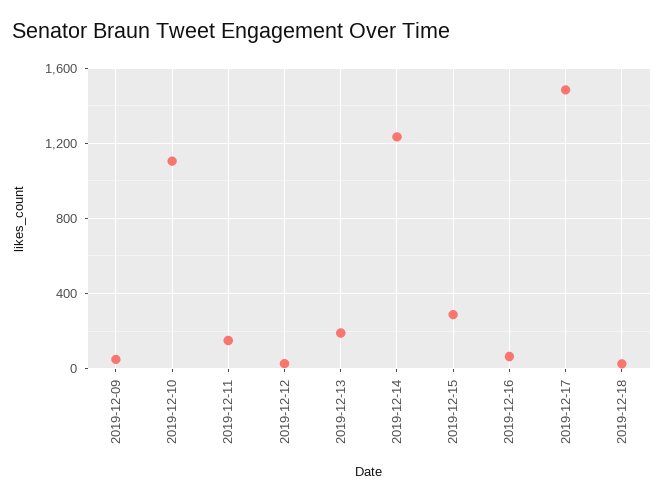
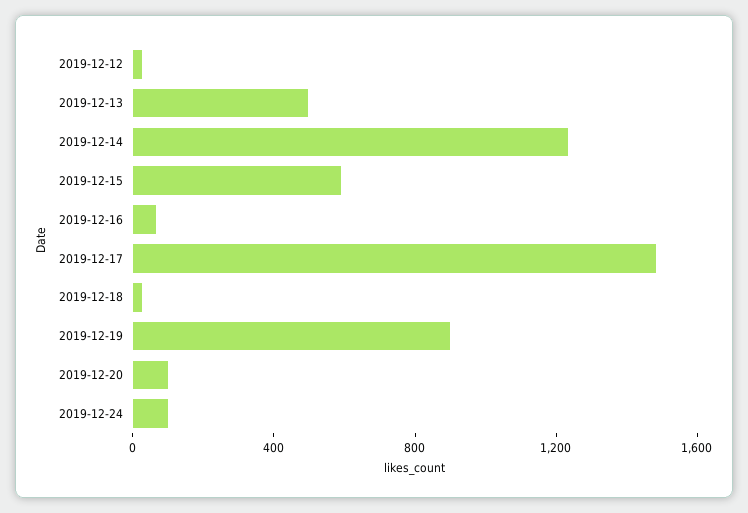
2019-12-09: 50 -> none
2019-12-10: 1100 -> none
2019-12-11: 150 -> none
2019-12-13: 200 -> 500
2019-12-15: 300 -> 600
2019-12-19: none -> 900
2019-12-20: none -> 100
2019-12-24: none -> 100

